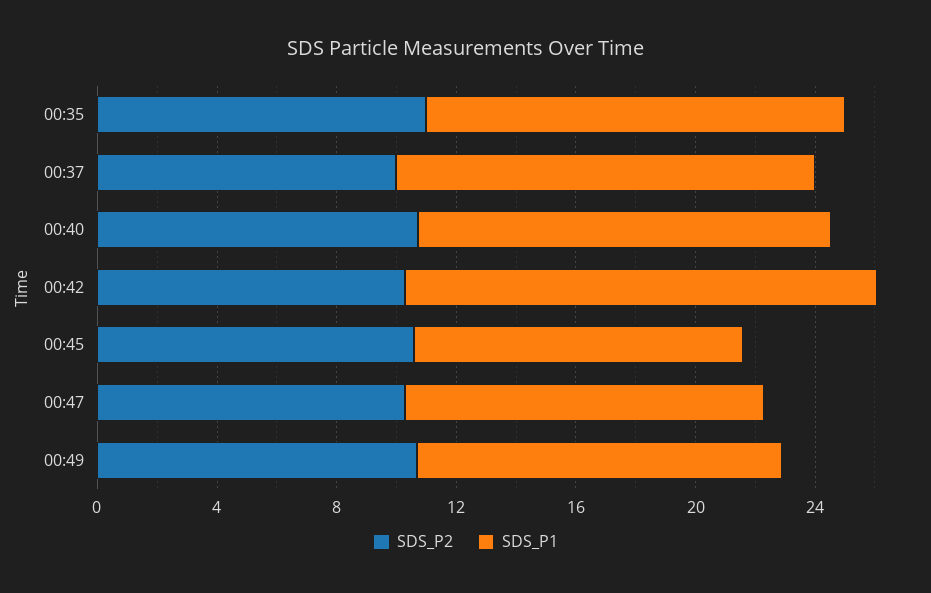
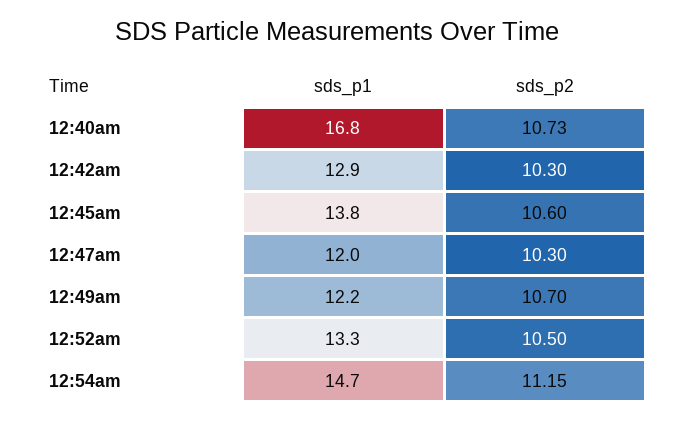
SDS_P2, 00:35: 11 -> none
SDS_P1, 00:35: 14 -> none
SDS_P2, 00:37: 10 -> none
SDS_P1, 00:37: 14 -> none
SDS_P1, 00:40: 14 -> 16.8
SDS_P1, 00:42: 16 -> 12.9
SDS_P1, 00:45: 11 -> 13.8
SDS_P1, 12:52am: none -> 13.3
SDS_P2, 12:52am: none -> 10.5
SDS_P1, 12:54am: none -> 14.7
SDS_P2, 12:54am: none -> 11.15

